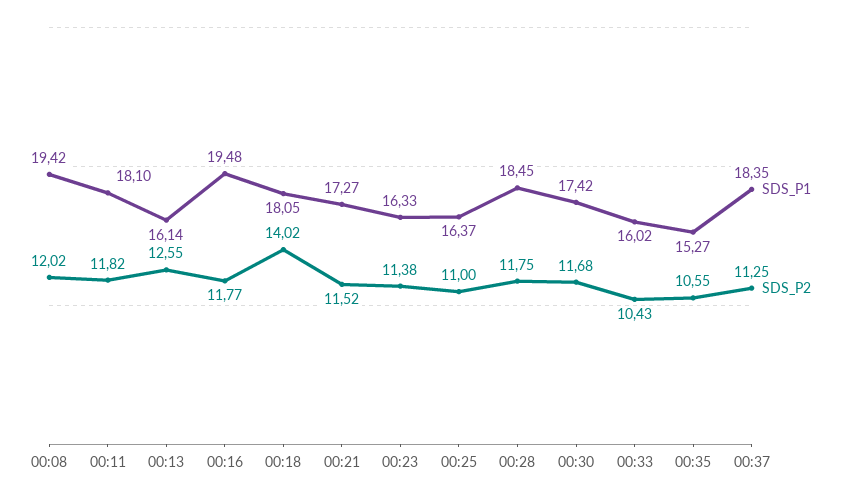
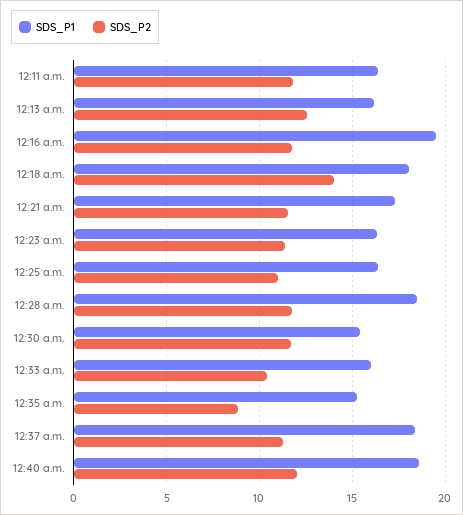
SDS_P1, 00:08: 19.42 -> none
SDS_P2, 00:08: 12.02 -> none
SDS_P1, 00:11: 18.1 -> 16.5
SDS_P1, 00:30: 17.42 -> 15.5
SDS_P2, 00:35: 10.55 -> 9
SDS_P1, 12:40 a.m.: none -> 18.5
SDS_P2, 12:40 a.m.: none -> 12

